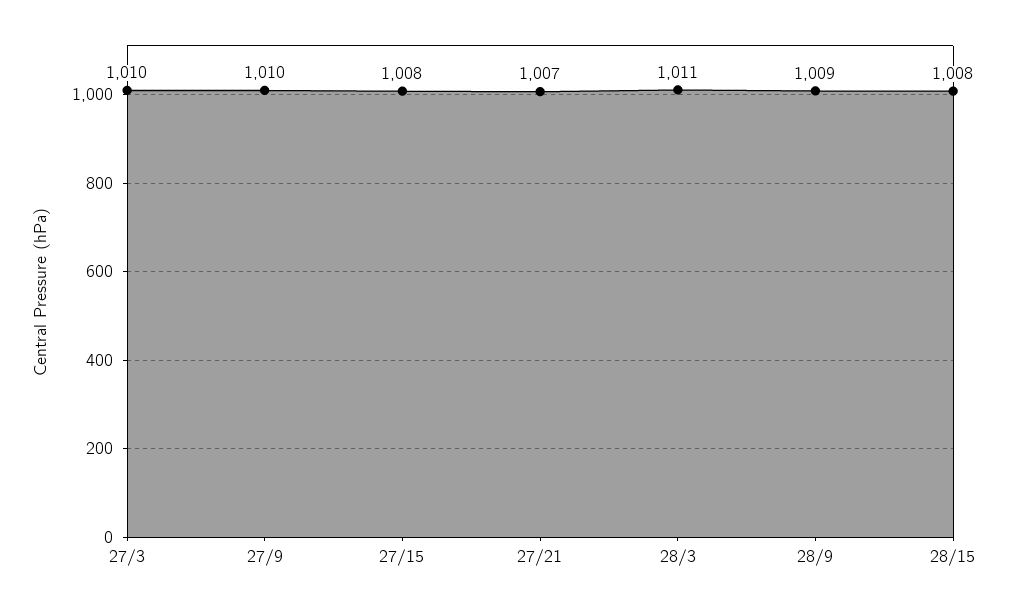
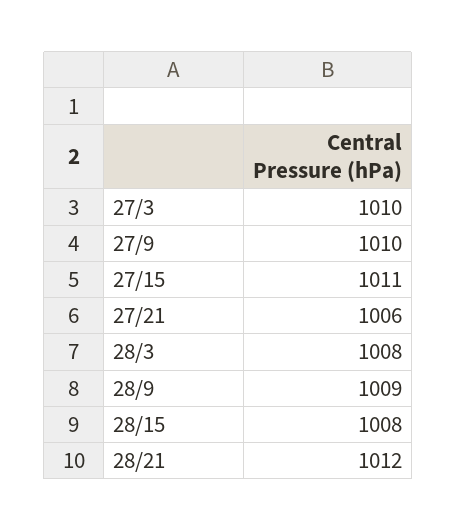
27/15: 1008 -> 1011
27/21: 1007 -> 1006
28/3: 1011 -> 1008
28/21: none -> 1012

